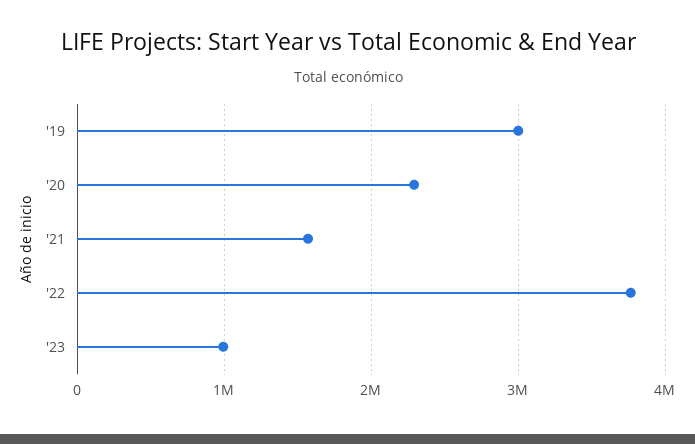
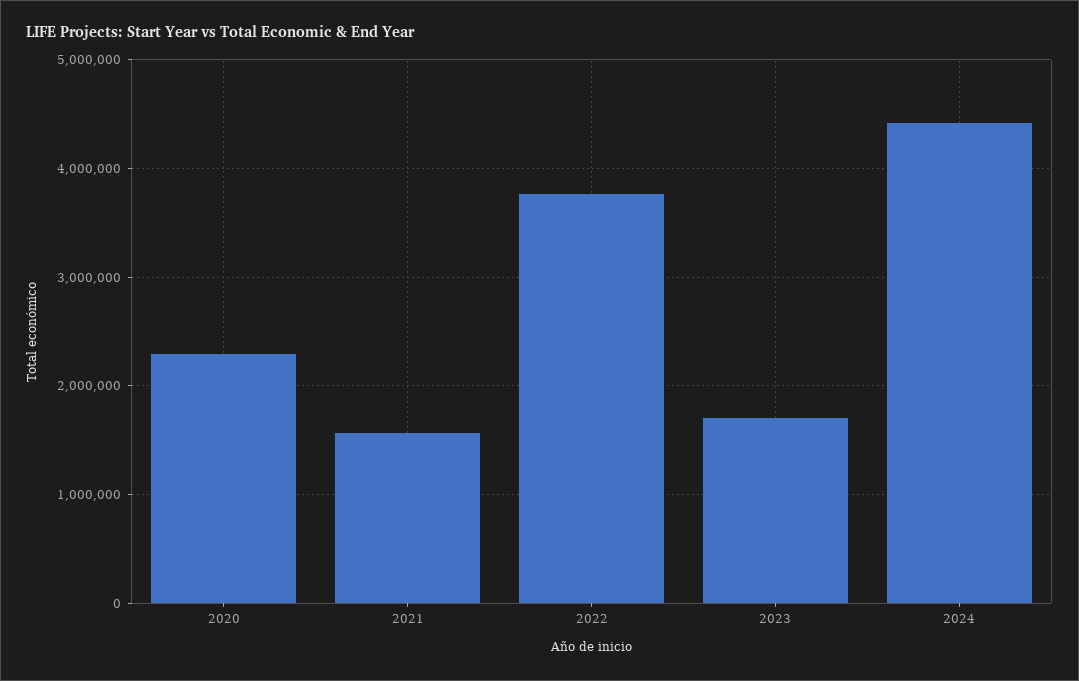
'19: 3000000 -> none
'23: 1000000 -> 1700000
2024: none -> 4400000

